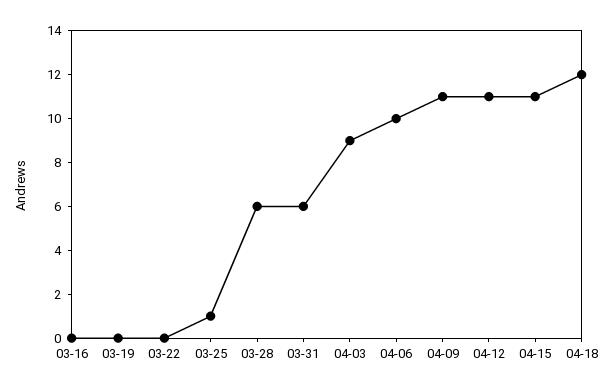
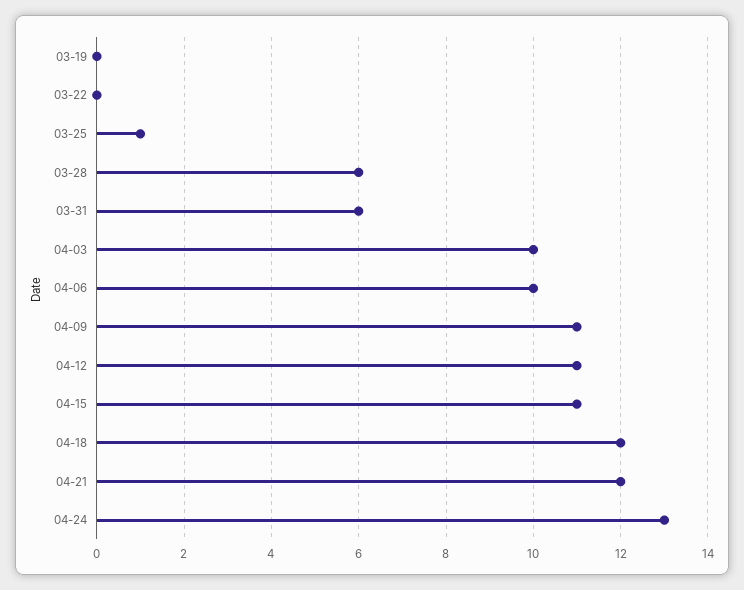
03-16: 0 -> none
04-03: 9 -> 10
04-21: none -> 12
04-24: none -> 13

